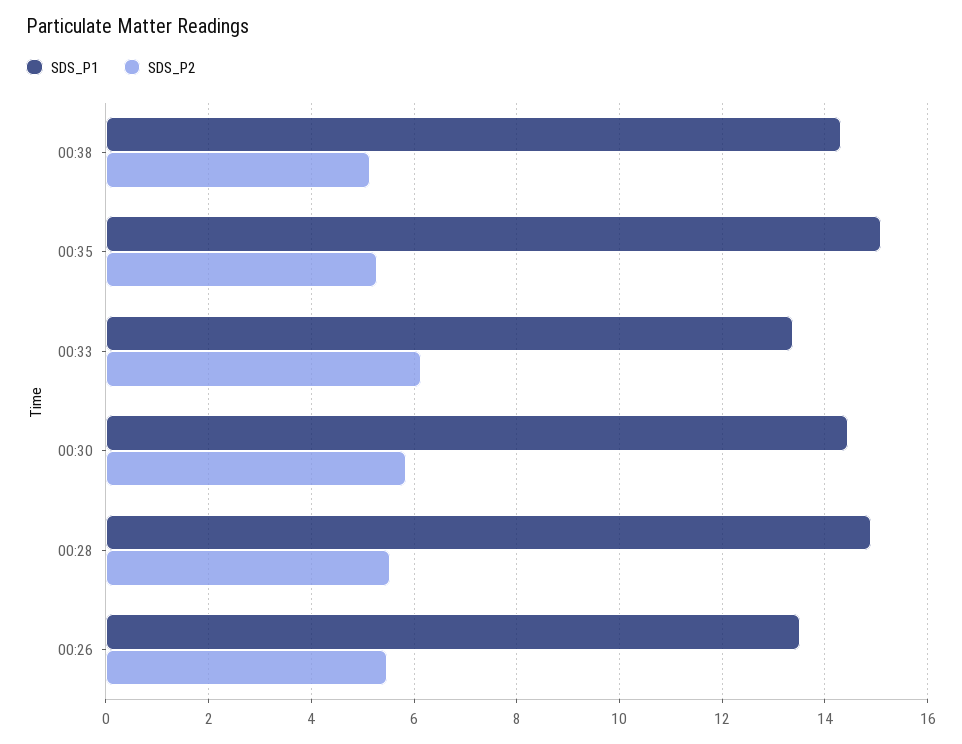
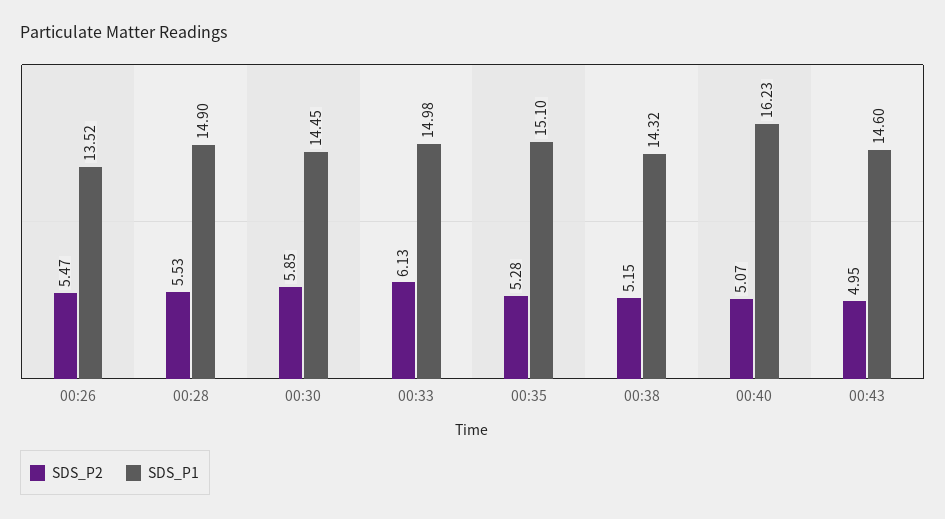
SDS_P1, 00:33: 13.4 -> 14.98
SDS_P2, 00:40: none -> 5.07
SDS_P1, 00:40: none -> 16.23
SDS_P2, 00:43: none -> 4.95
SDS_P1, 00:43: none -> 14.6

